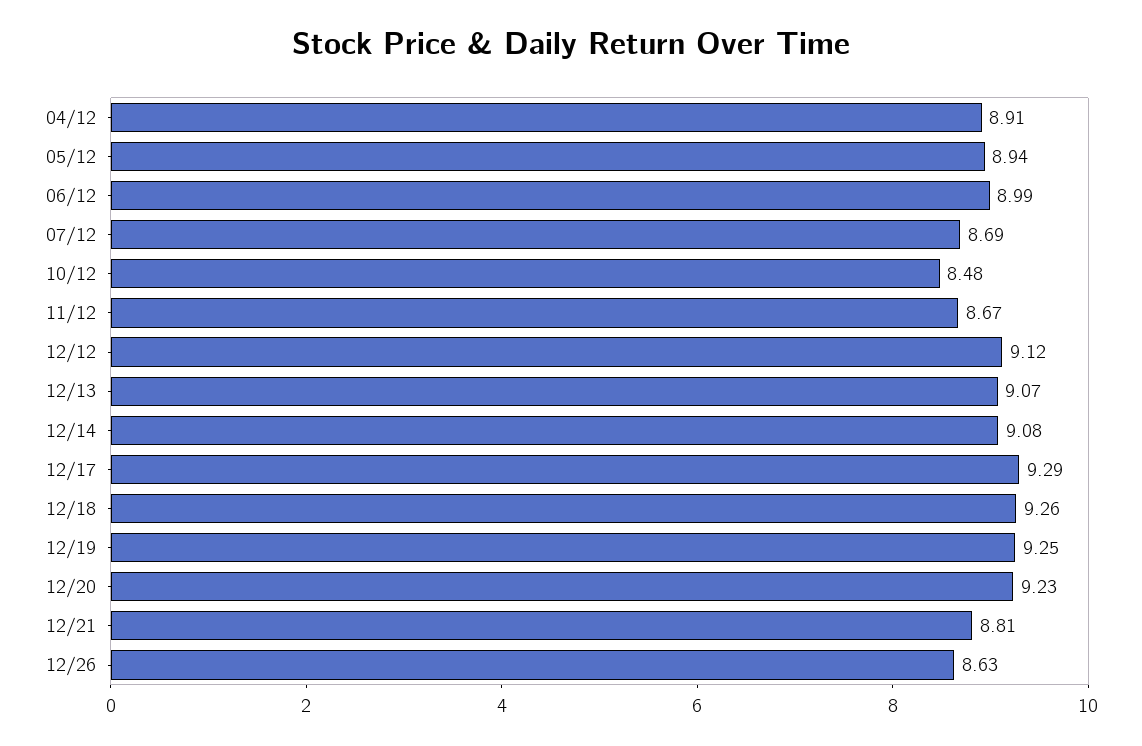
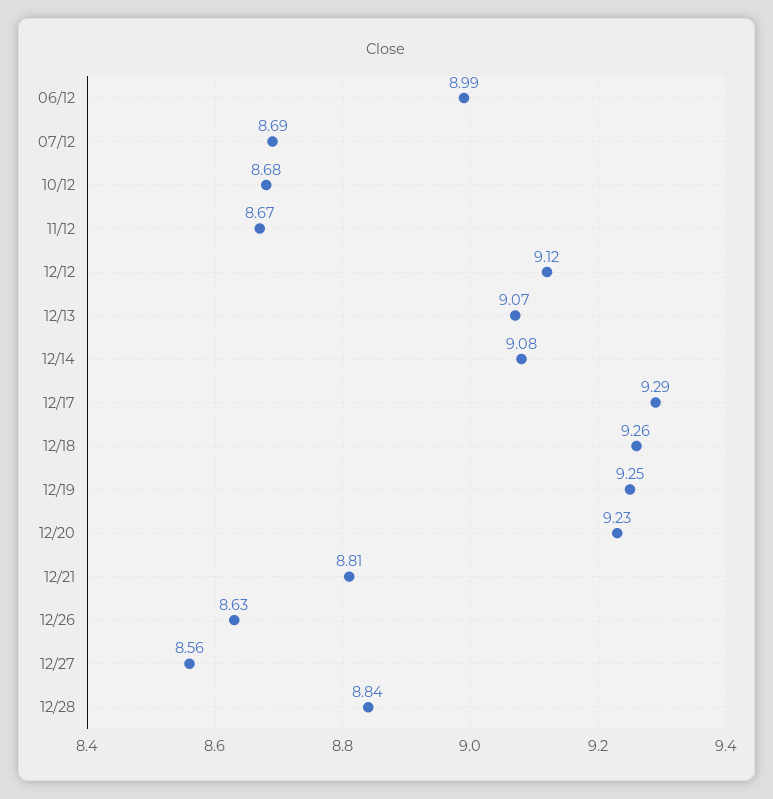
04/12: 8.91 -> none
05/12: 8.94 -> none
10/12: 8.48 -> 8.68
12/27: none -> 8.56
12/28: none -> 8.84

